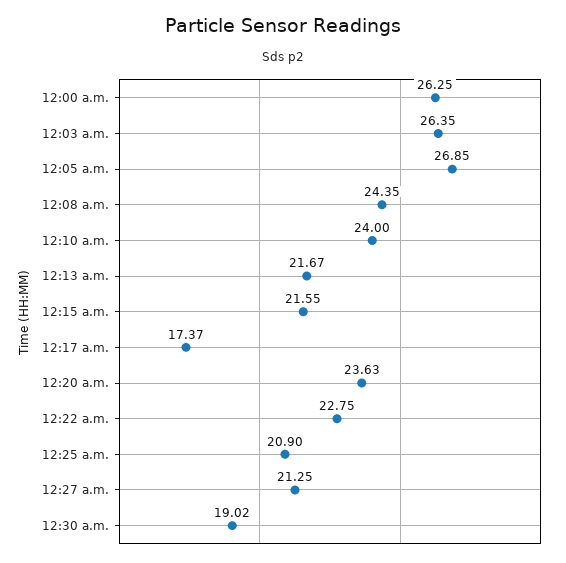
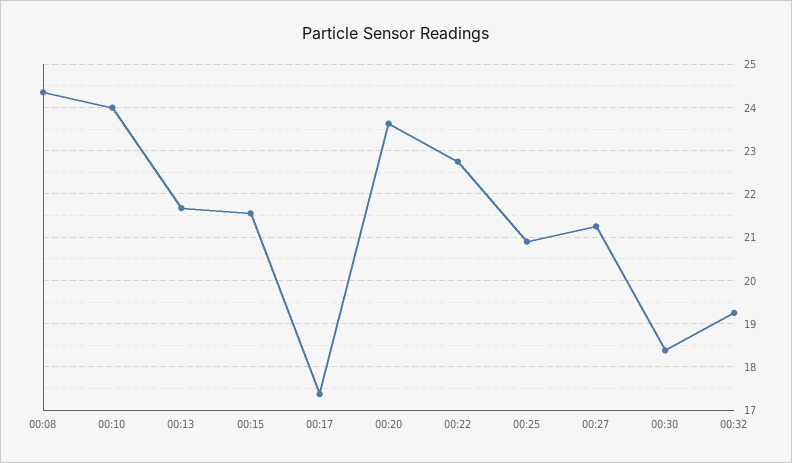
12:00 a.m.: 26.25 -> none
12:03 a.m.: 26.35 -> none
12:05 a.m.: 26.85 -> none
12:30 a.m.: 19.02 -> 18.4
00:32: none -> 19.2

